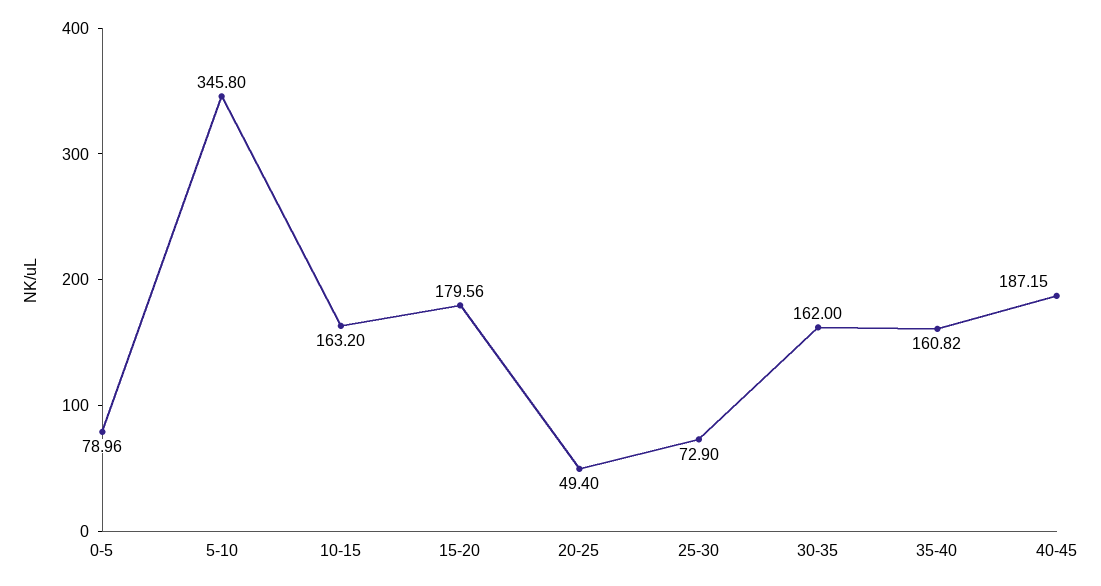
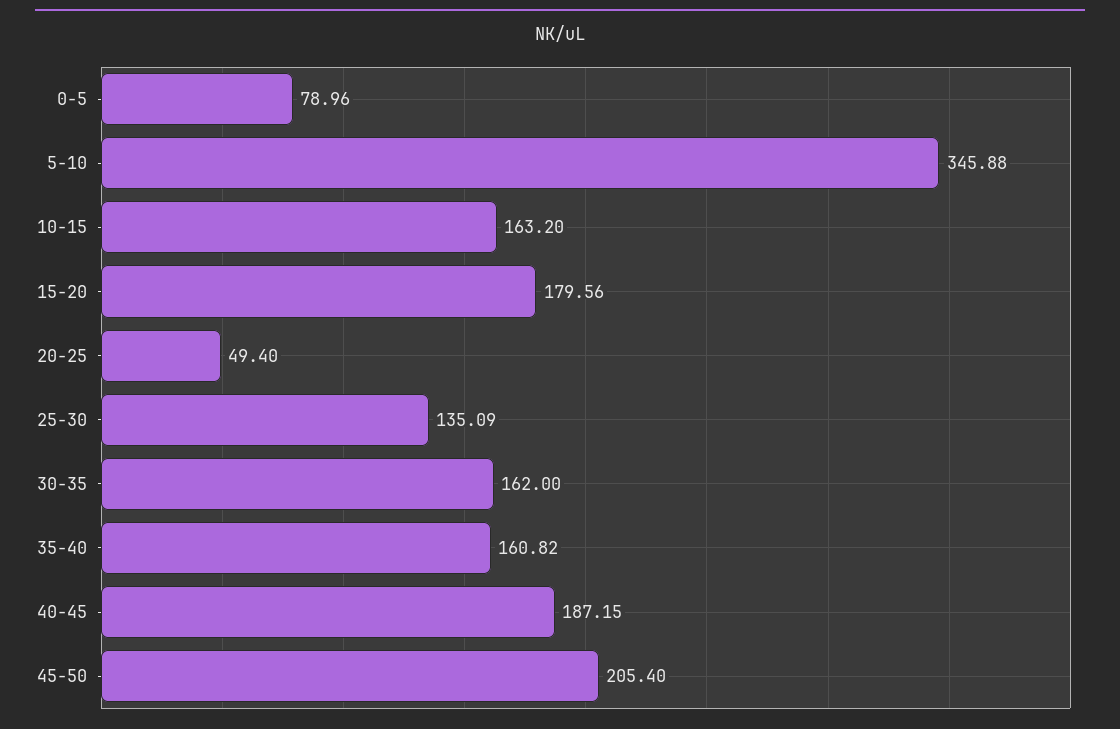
5-10: 345.8 -> 345.88
25-30: 72.9 -> 135.09
45-50: none -> 205.4

